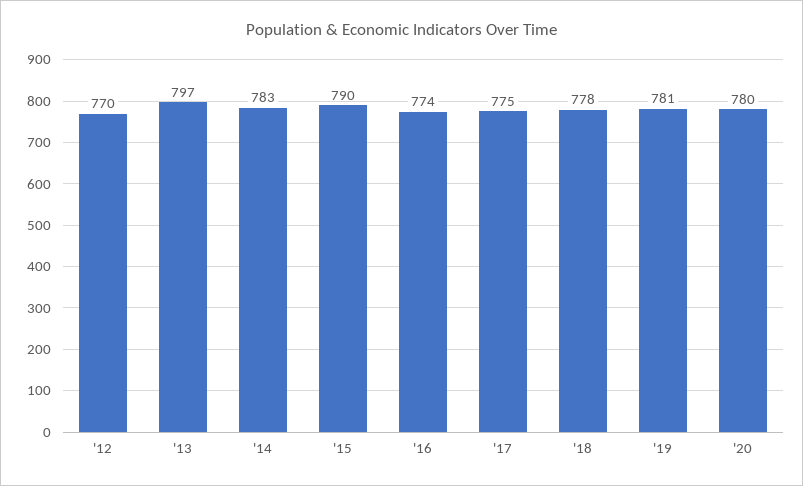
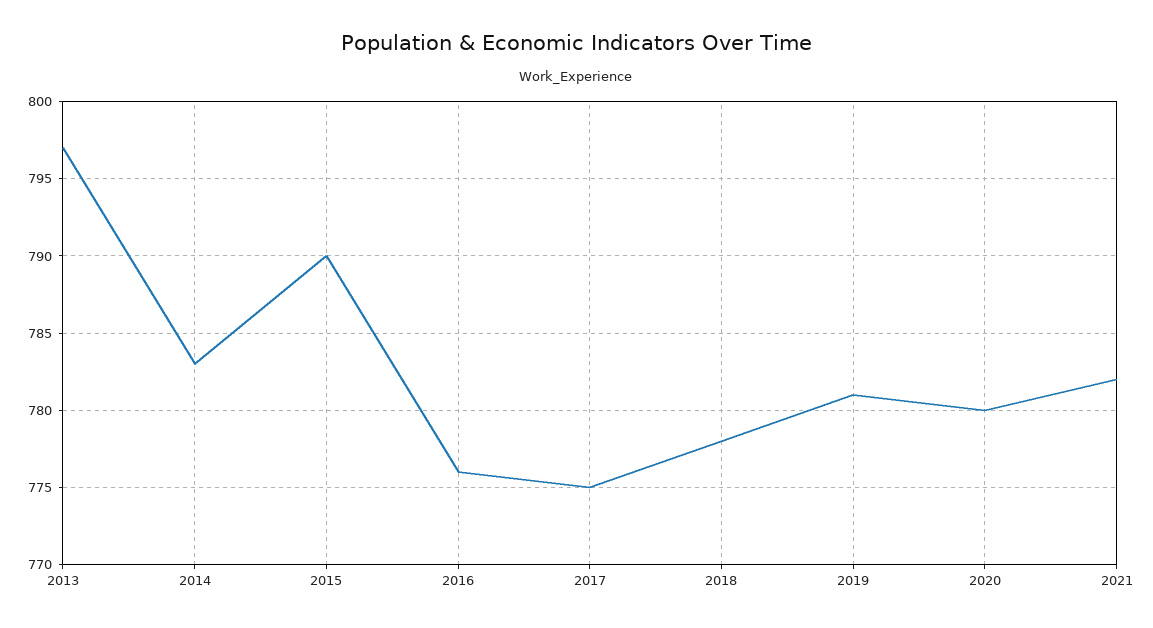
'12: 770 -> none
'16: 774 -> 776
2021: none -> 782

